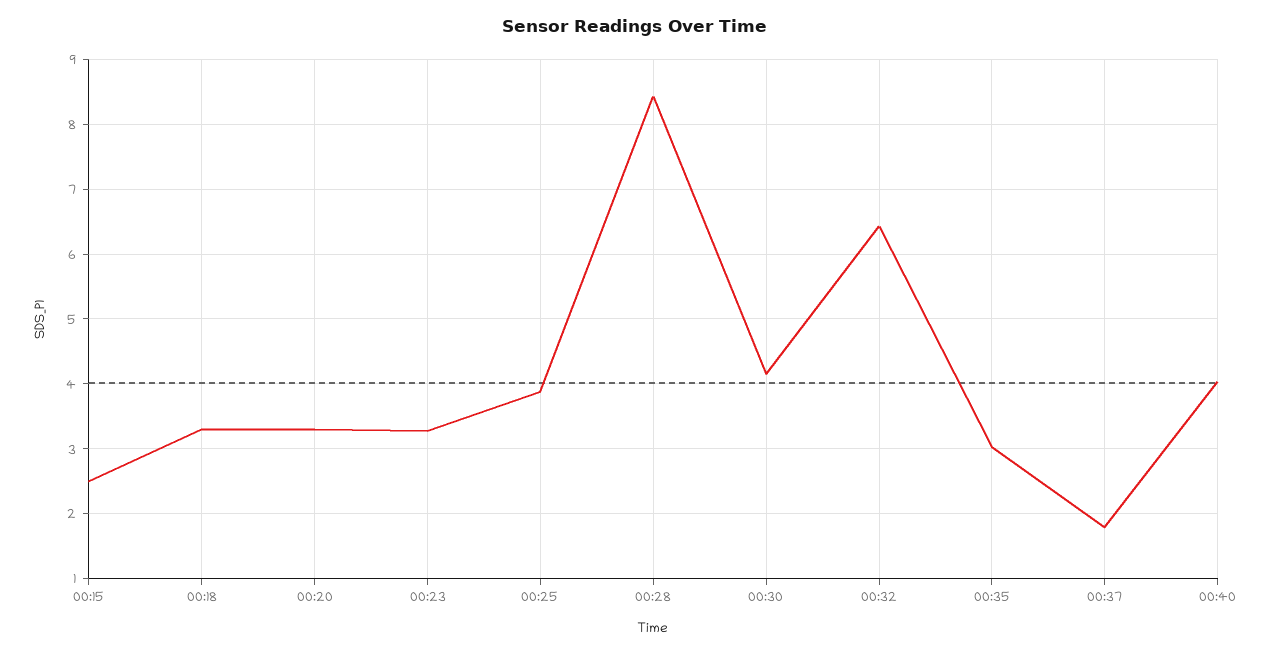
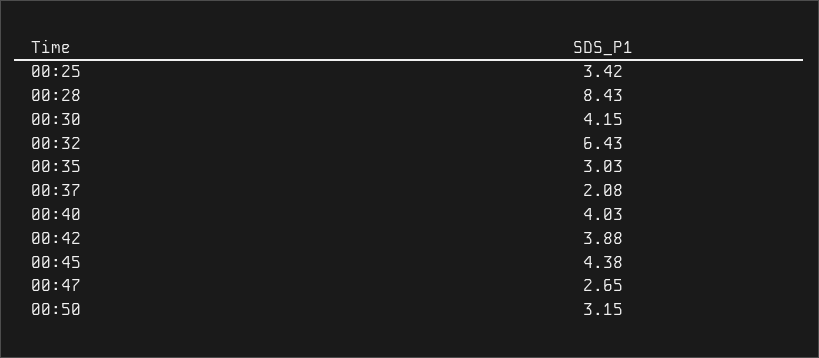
00:15: 2.5 -> none
00:18: 3.3 -> none
00:20: 3.3 -> none
00:23: 3.3 -> none
00:25: 3.9 -> 3.42
00:37: 1.8 -> 2.08
00:42: none -> 3.88
00:45: none -> 4.38
00:47: none -> 2.65
00:50: none -> 3.15

